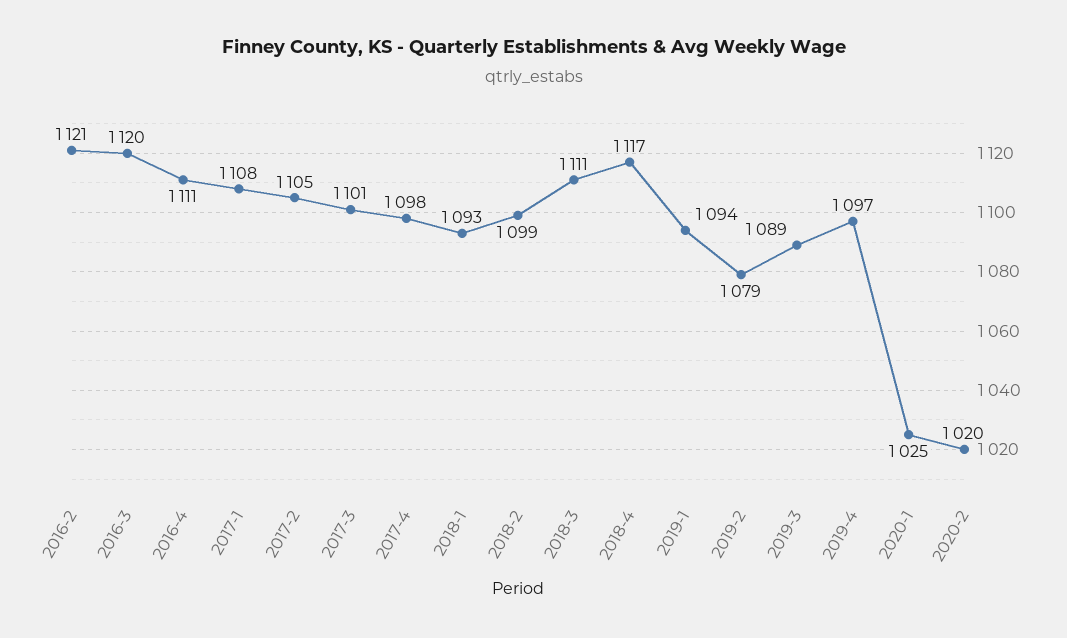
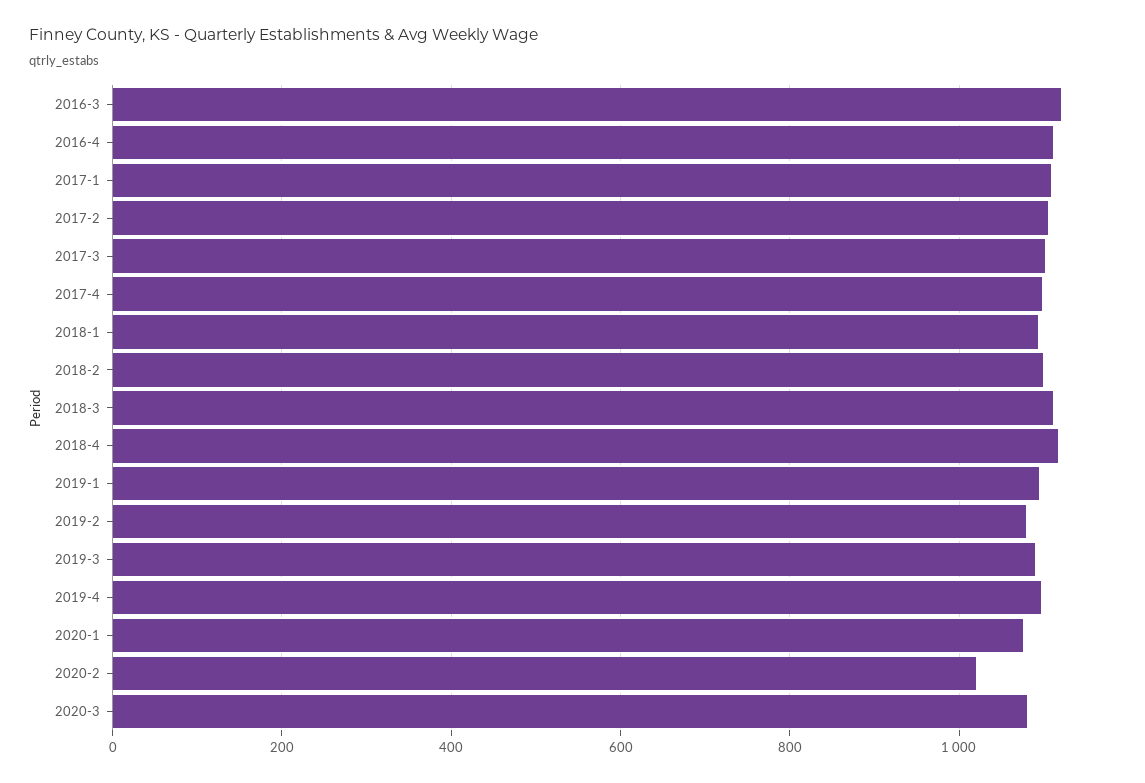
2016-2: 1121 -> none
2020-1: 1025 -> 1080
2020-3: none -> 1080

